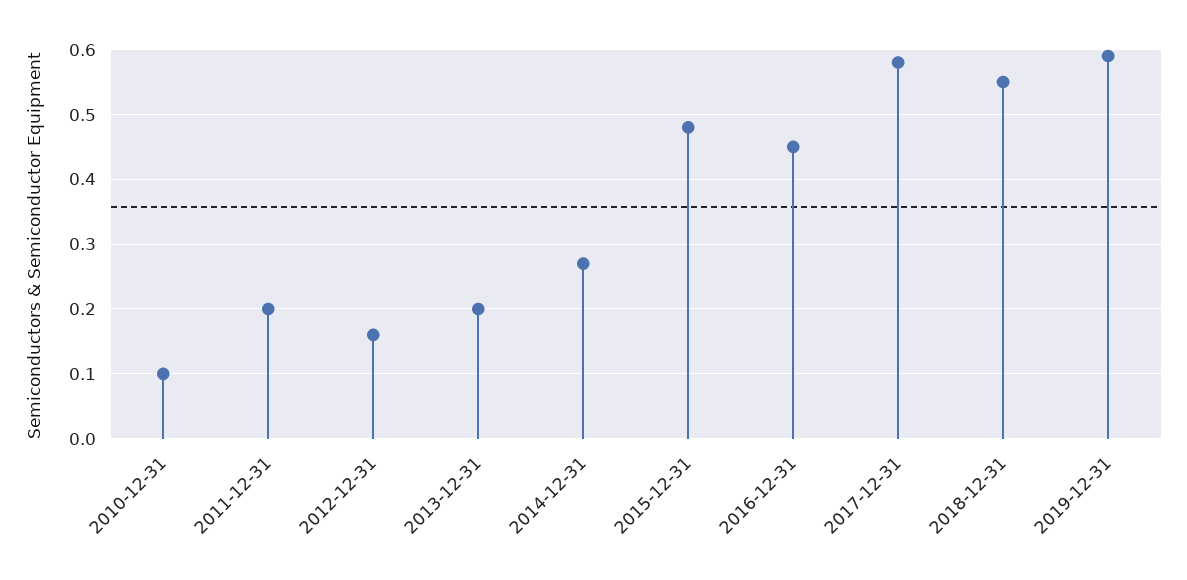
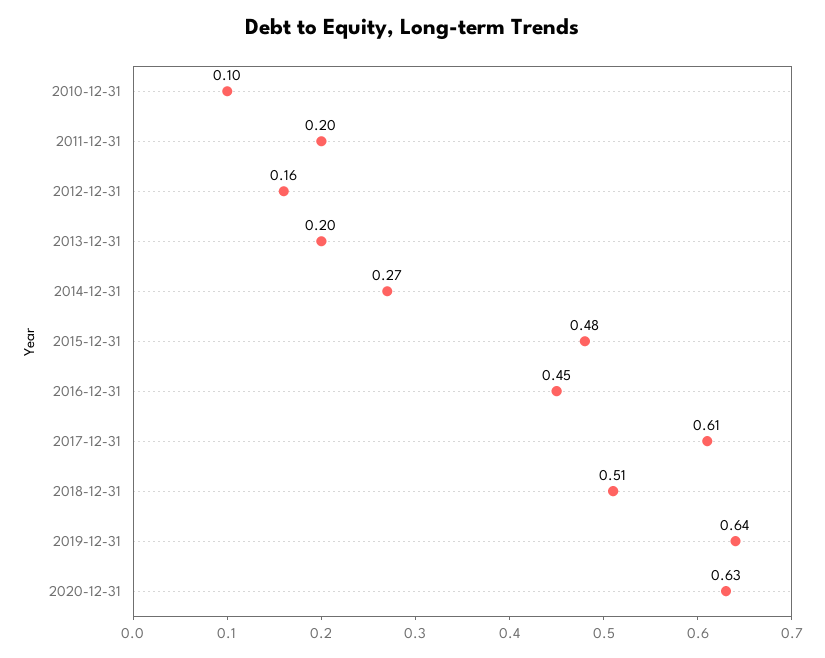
2017-12-31: 0.58 -> 0.61
2018-12-31: 0.55 -> 0.51
2019-12-31: 0.59 -> 0.64
2020-12-31: none -> 0.63

